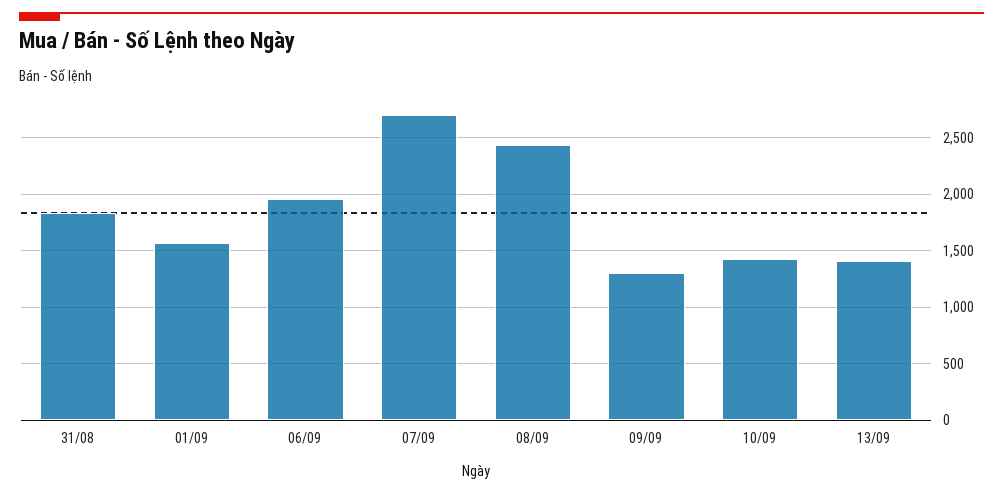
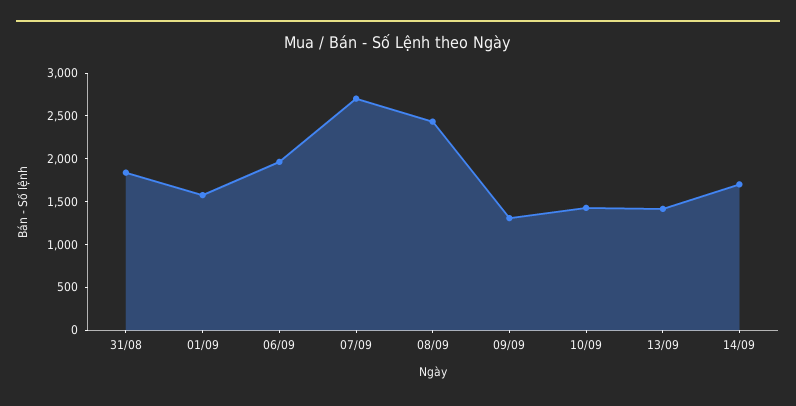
14/09: none -> 1700

